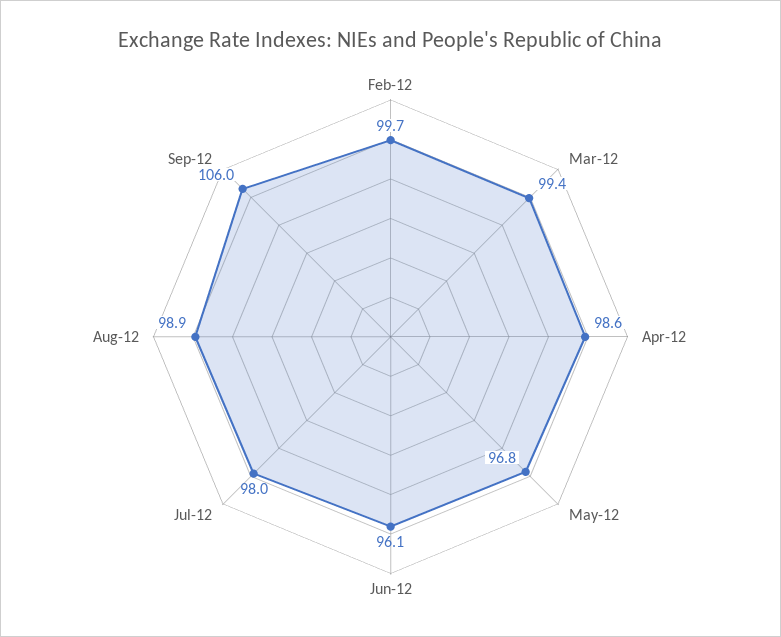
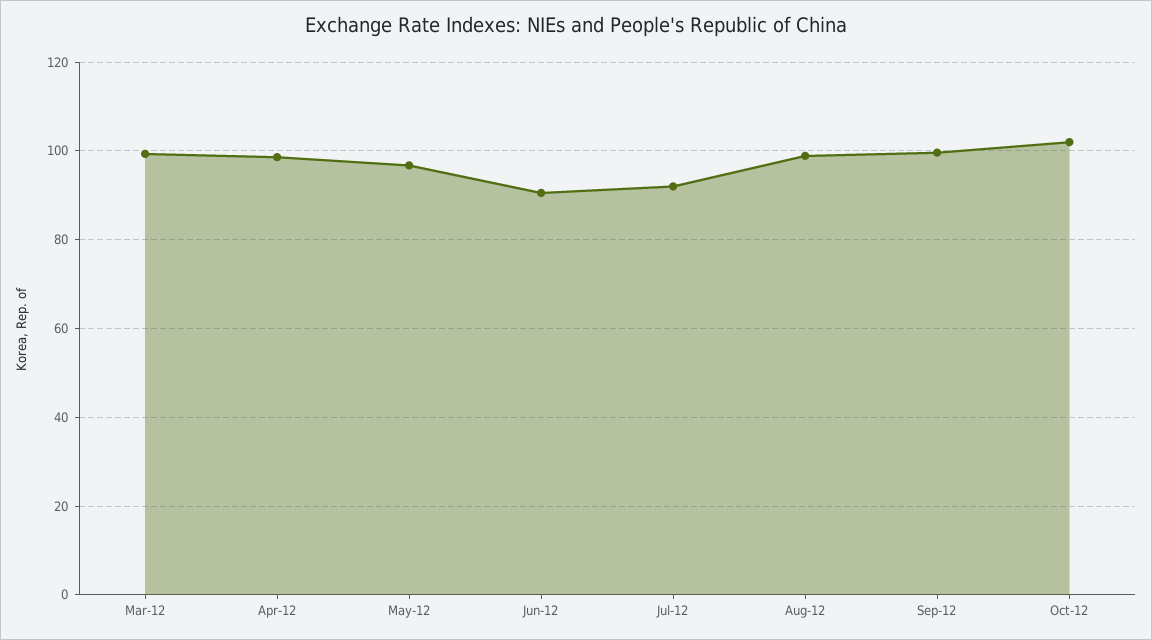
Feb-12: 99.7 -> none
Jun-12: 96.1 -> 90
Jul-12: 98 -> 92
Sep-12: 106 -> 100
Oct-12: none -> 102

